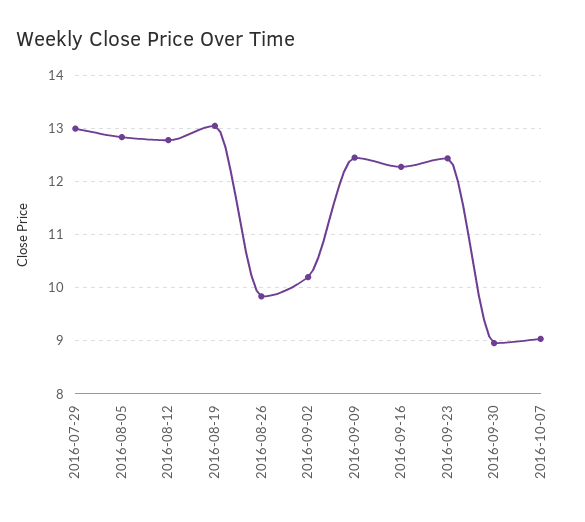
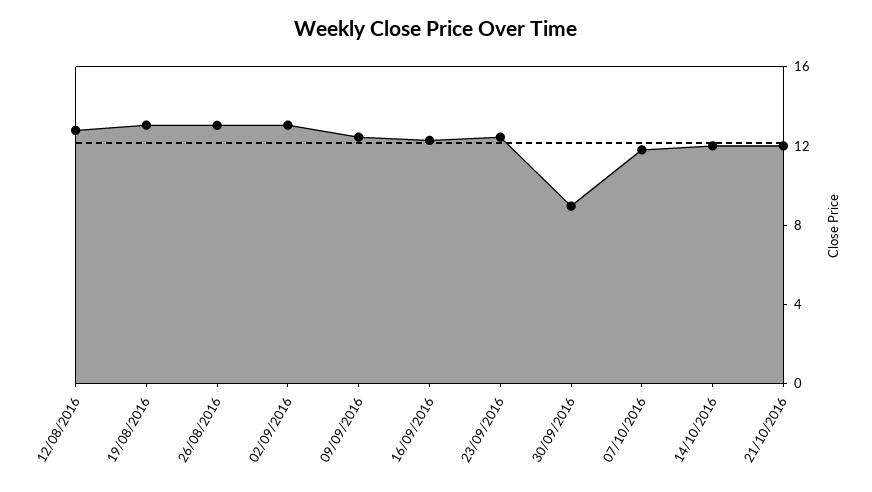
2016-07-29: 13 -> none
2016-08-05: 12.8 -> none
2016-08-26: 9.8 -> 13
2016-09-02: 10.2 -> 13
2016-10-07: 9 -> 12
14/10/2016: none -> 12
21/10/2016: none -> 12

